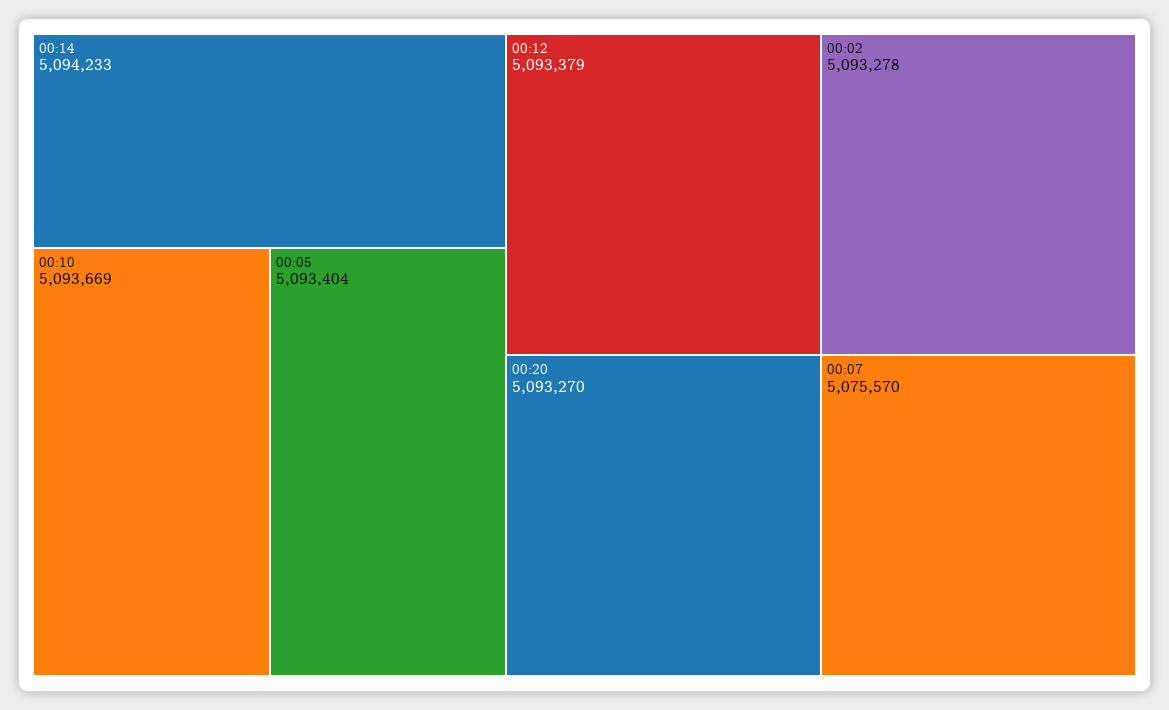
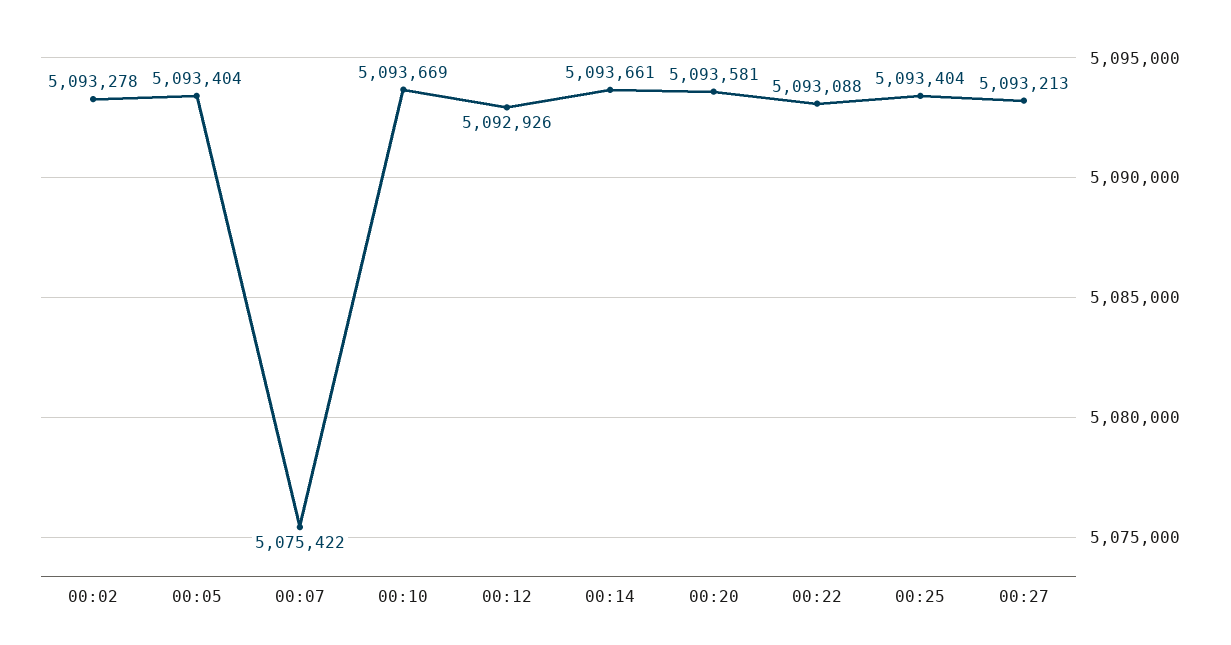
00:14: 5094233 -> 5093661
00:12: 5093379 -> 5092926
00:20: 5093270 -> 5093581
00:07: 5075570 -> 5075422
00:22: none -> 5093088
00:25: none -> 5093404
00:27: none -> 5093213

